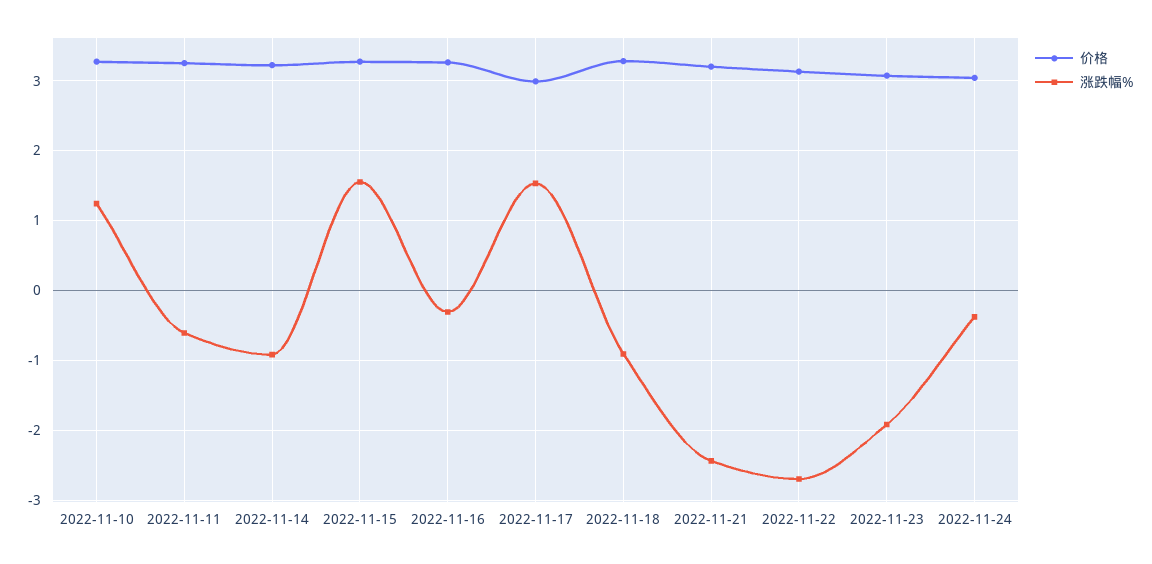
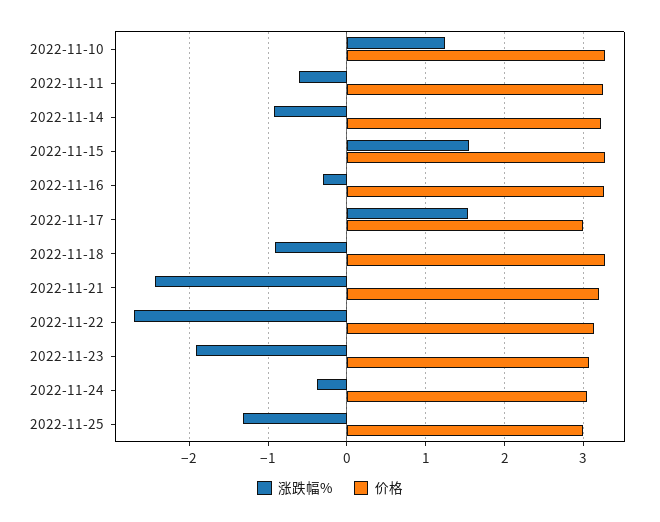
涨跌幅%, 2022-11-25: none -> -1.3
价格, 2022-11-25: none -> 3

